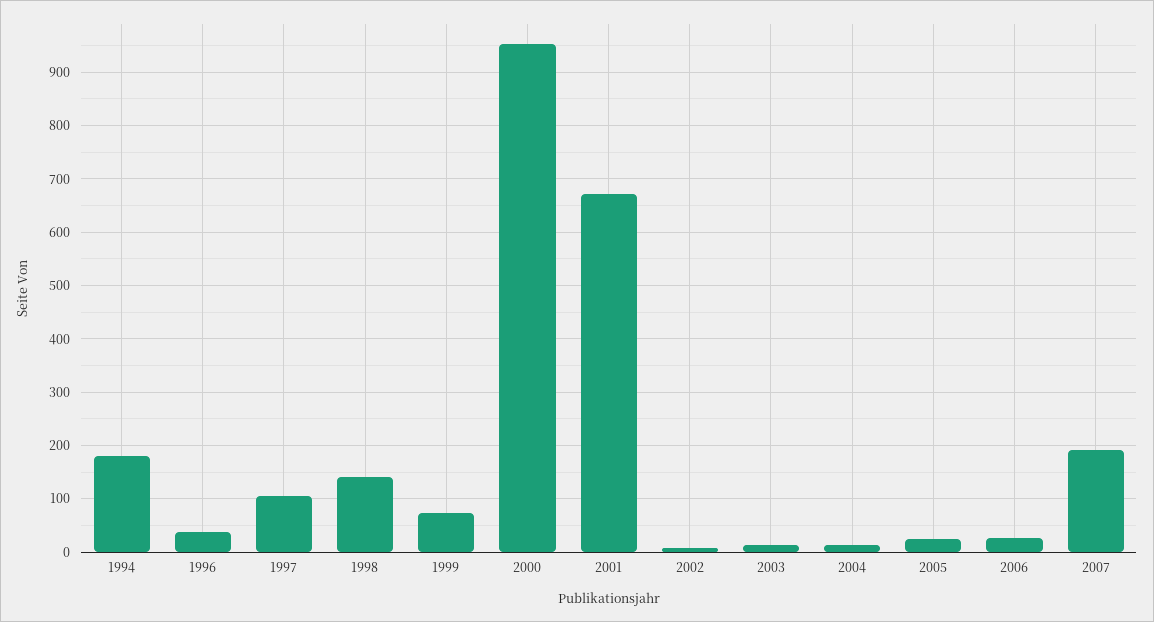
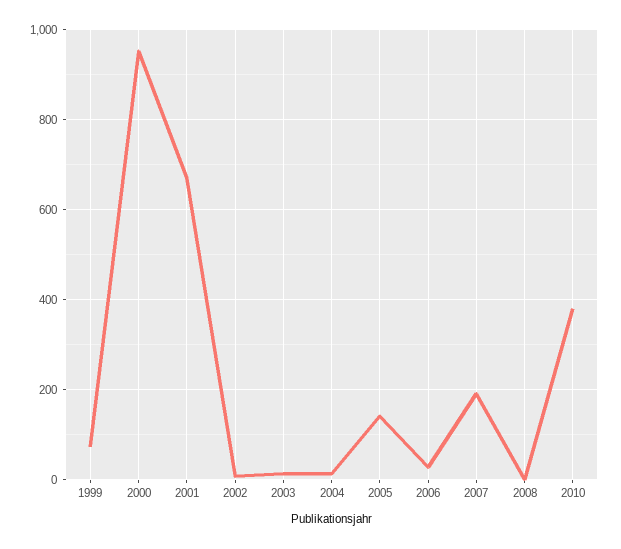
1994: 180 -> none
1996: 40 -> none
1997: 100 -> none
1998: 140 -> none
2005: 20 -> 140
2008: none -> 0
2010: none -> 380

